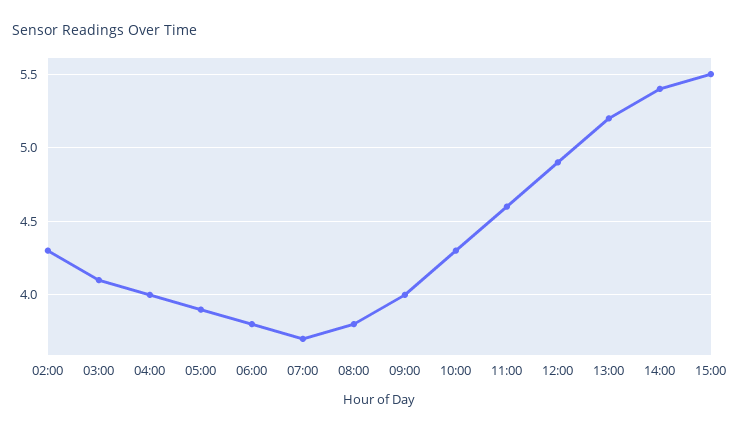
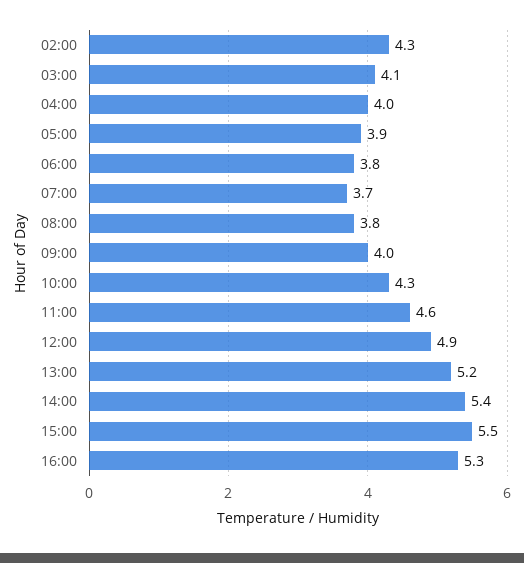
16:00: none -> 5.3

